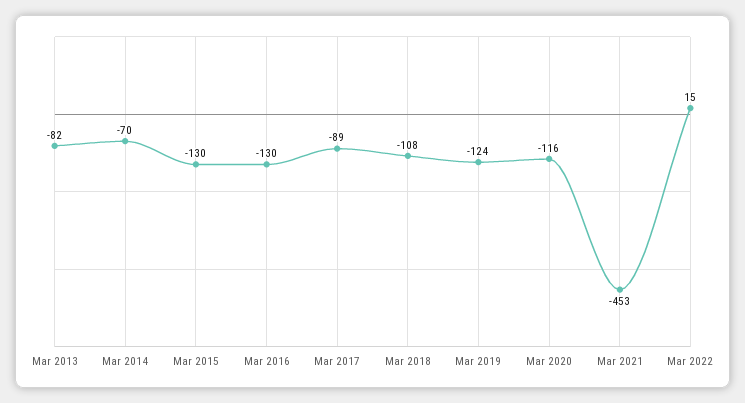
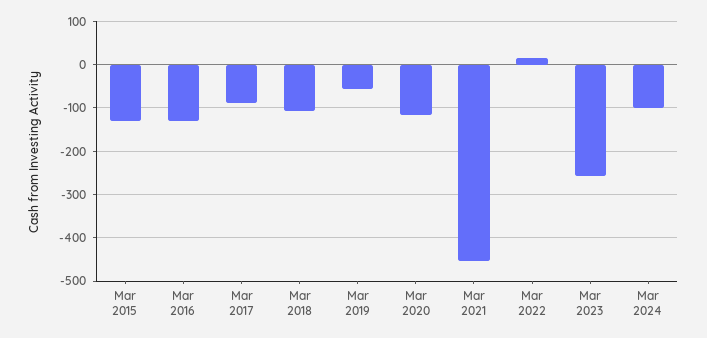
Mar 2013: -82 -> none
Mar 2014: -70 -> none
Mar 2019: -124 -> -60
Mar 2023: none -> -260
Mar 2024: none -> -100

